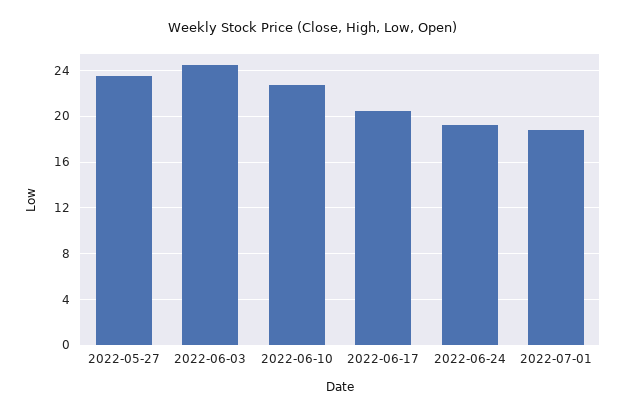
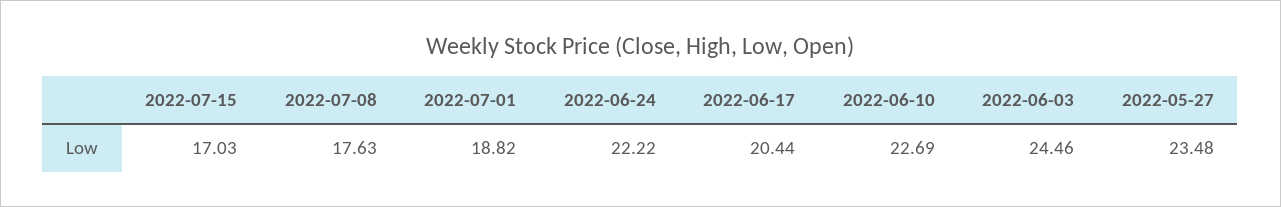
2022-06-24: 19 -> 22.22
2022-07-15: none -> 17.03
2022-07-08: none -> 17.63

